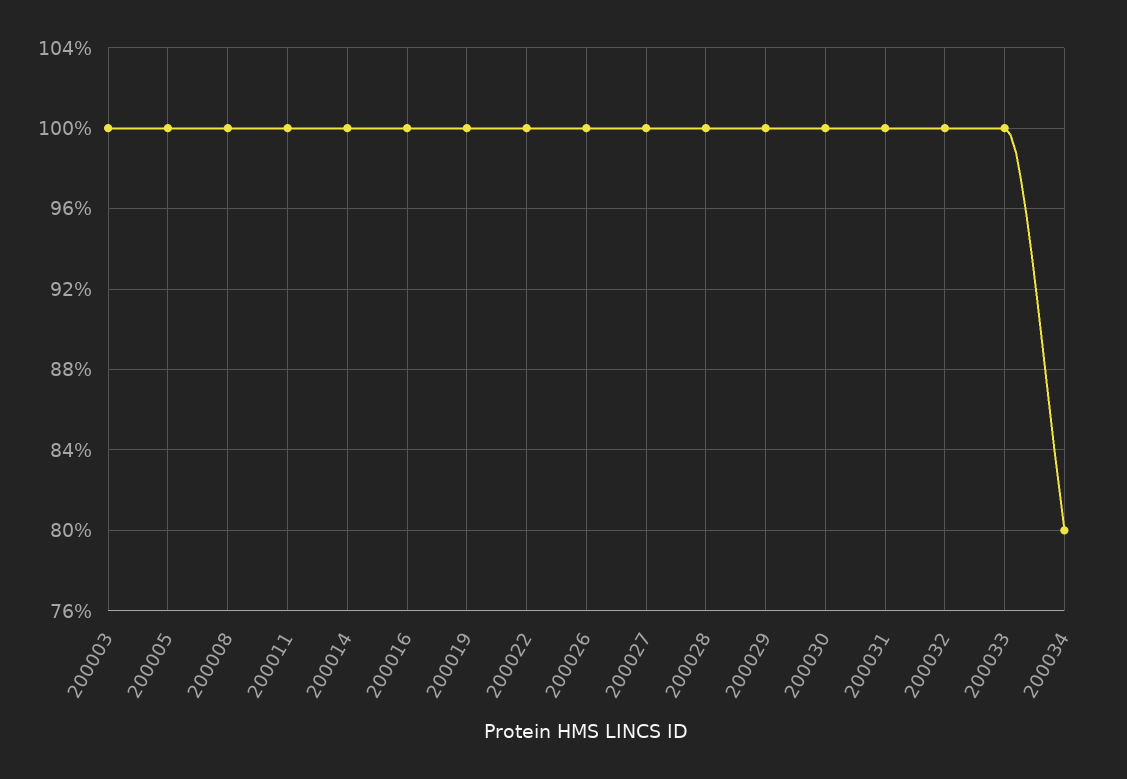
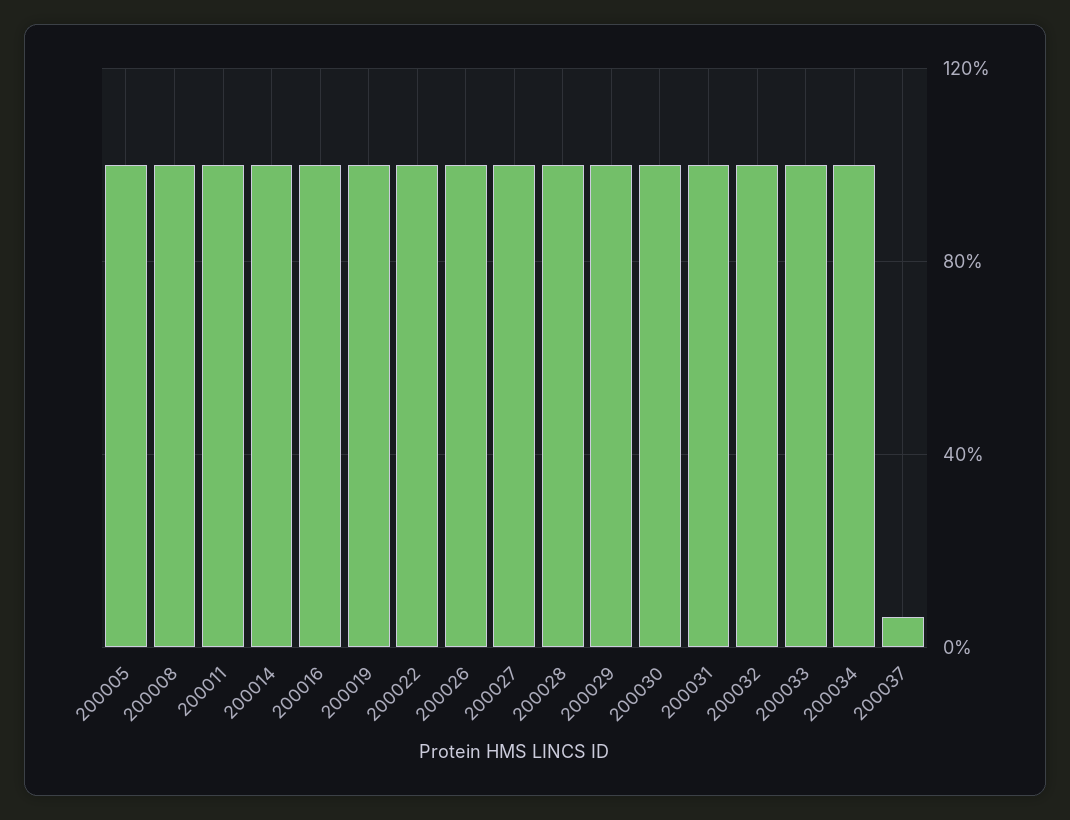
200003: 100 -> none
200034: 80 -> 100
200037: none -> 5

